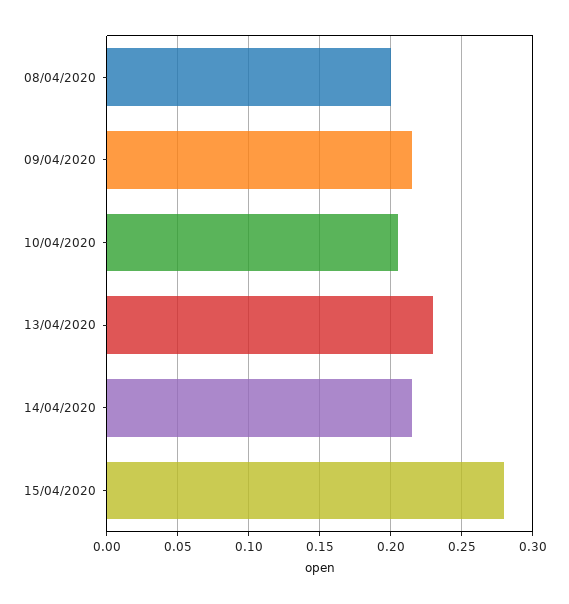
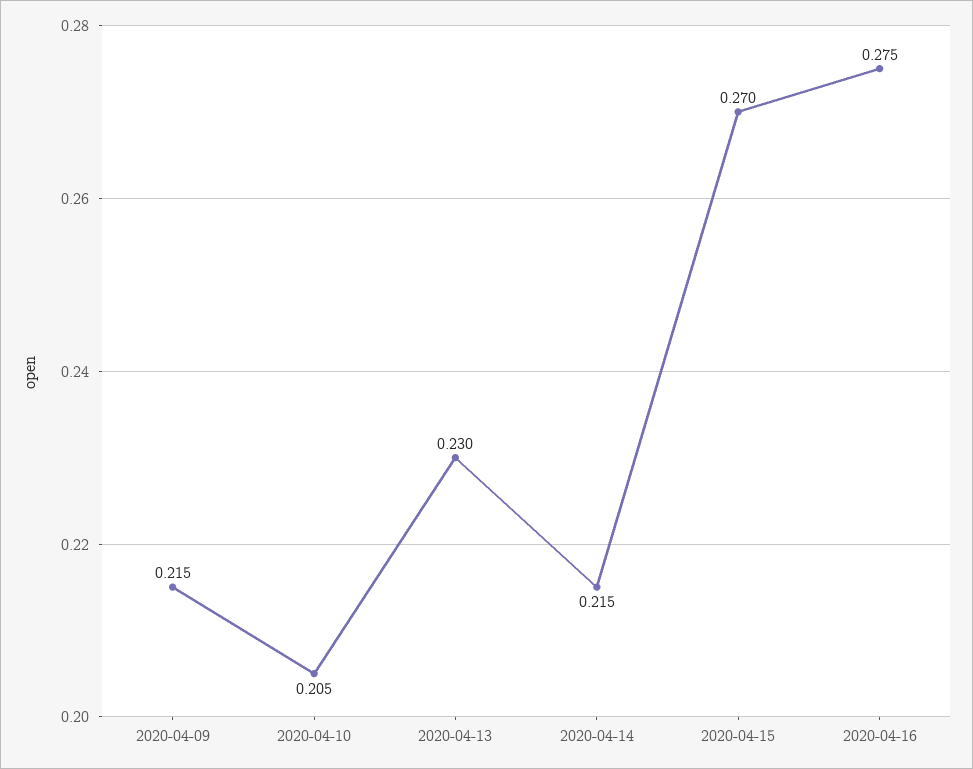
08/04/2020: 0.2 -> none
15/04/2020: 0.28 -> 0.27
2020-04-16: none -> 0.275

